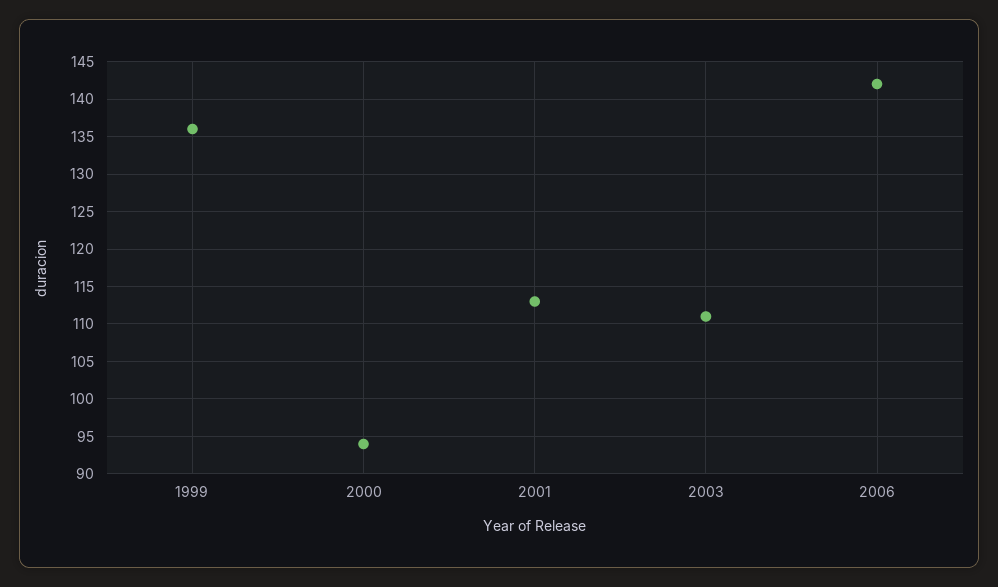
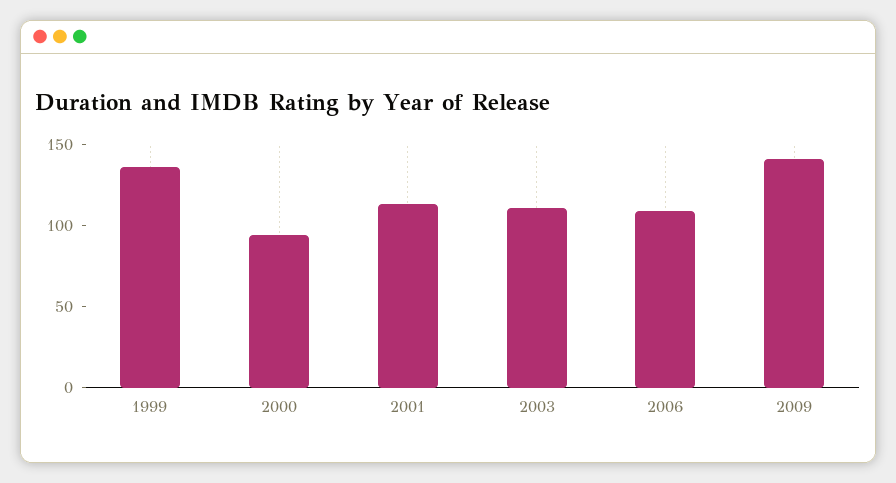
2006: 142 -> 110
2009: none -> 140

